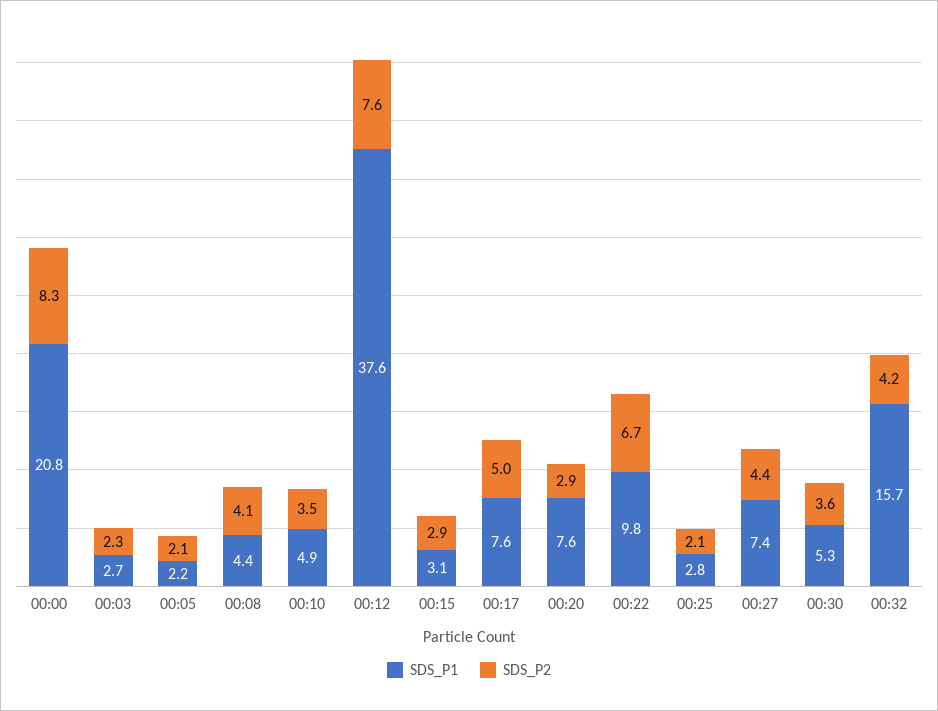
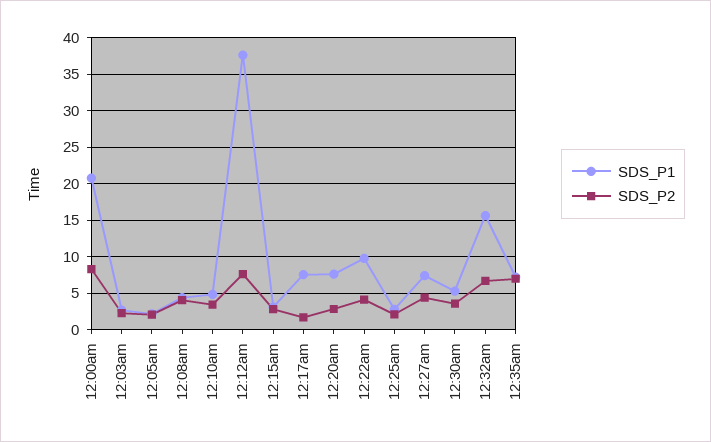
SDS_P2, 00:17: 5 -> 2
SDS_P2, 00:22: 6.7 -> 4
SDS_P2, 00:32: 4.2 -> 7
SDS_P1, 12:35am: none -> 7
SDS_P2, 12:35am: none -> 7

